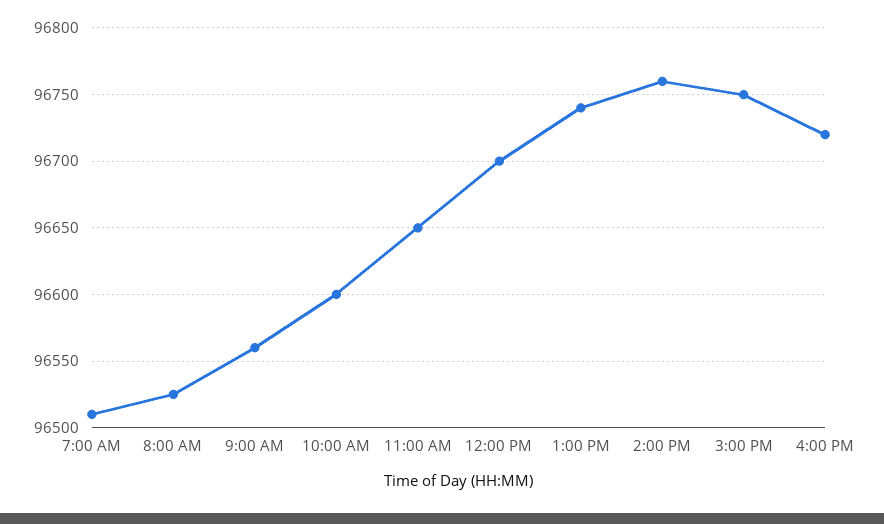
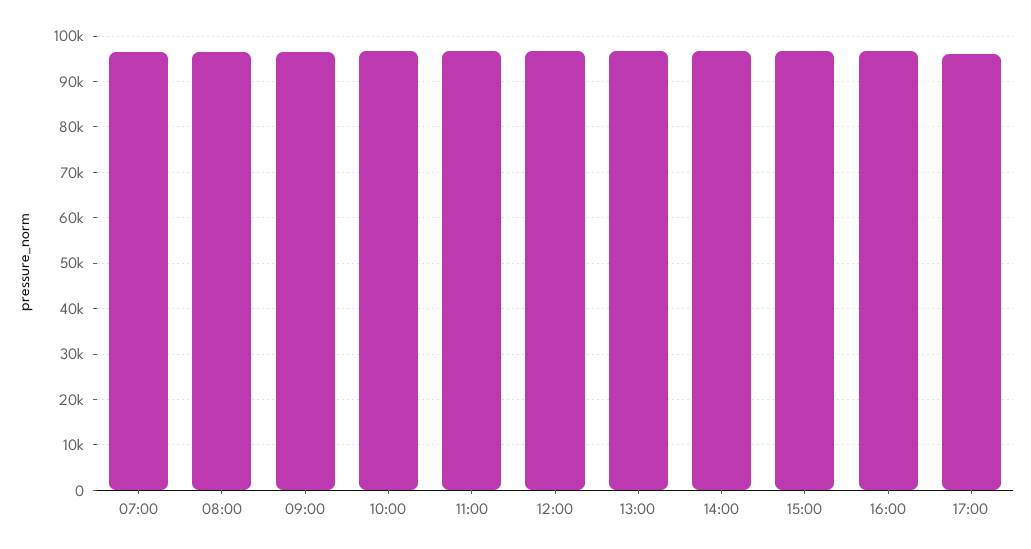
17:00: none -> 96000

